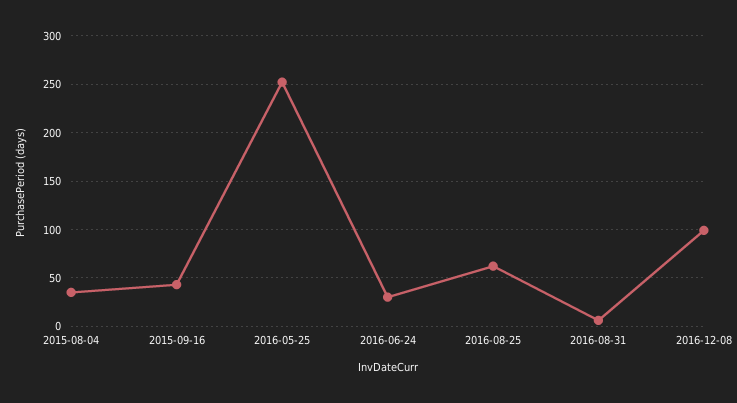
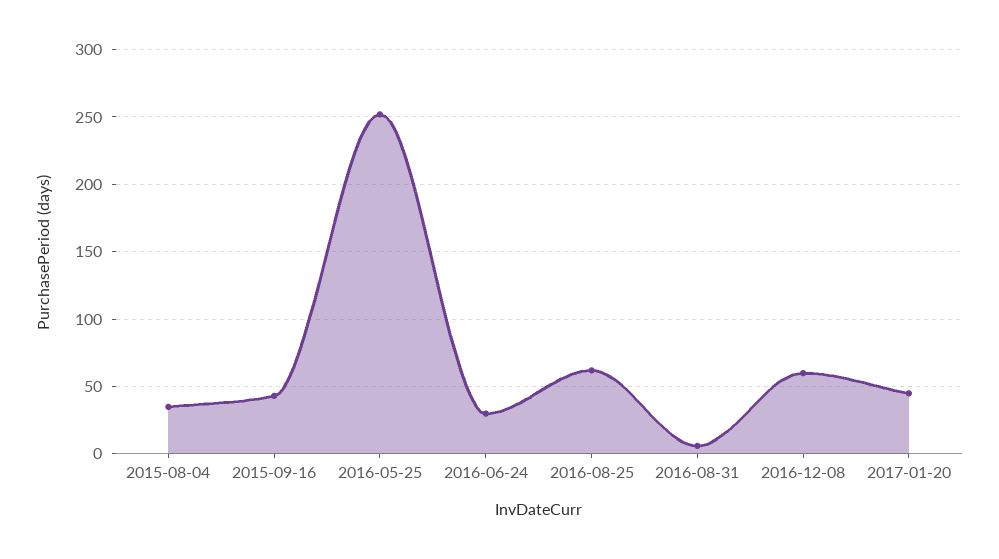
2016-12-08: 100 -> 60
2017-01-20: none -> 45

